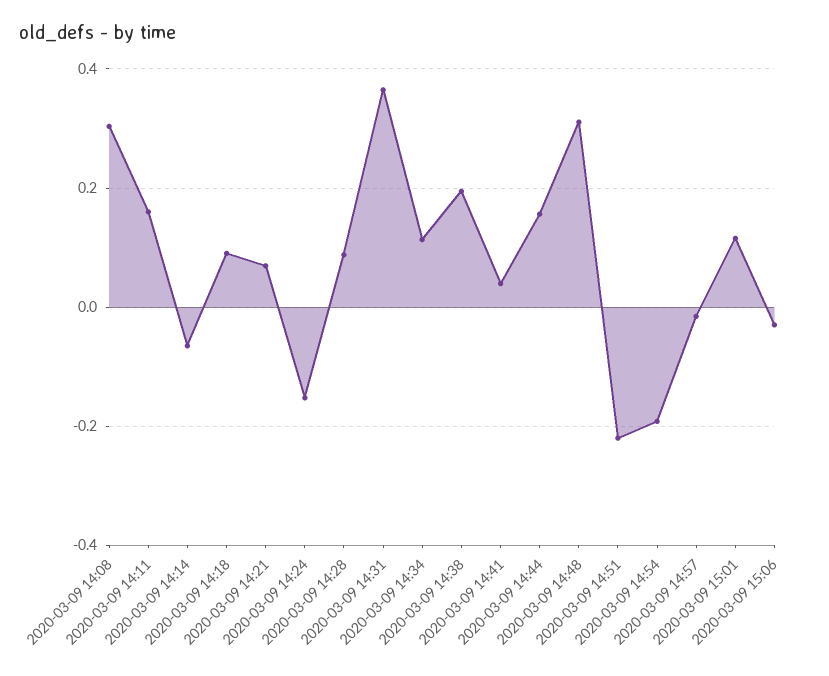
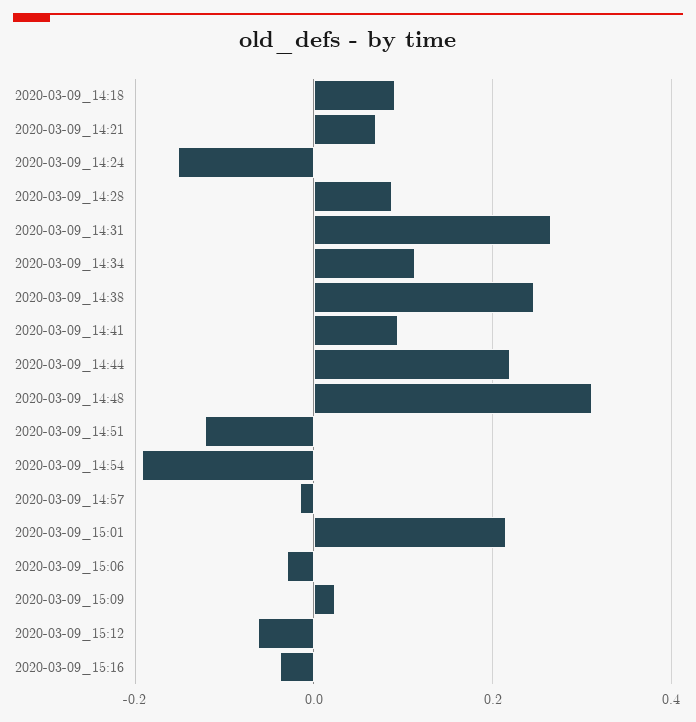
2020-03-09 14:08: 0.3 -> none
2020-03-09 14:11: 0.16 -> none
2020-03-09 14:14: -0.06 -> none
2020-03-09 14:31: 0.36 -> 0.26
2020-03-09 14:38: 0.2 -> 0.24
2020-03-09 14:41: 0.04 -> 0.1
2020-03-09 14:44: 0.16 -> 0.22
2020-03-09 14:51: -0.22 -> -0.12
2020-03-09 15:01: 0.12 -> 0.22
2020-03-09_15:09: none -> 0.02
2020-03-09_15:12: none -> -0.06
2020-03-09_15:16: none -> -0.04

